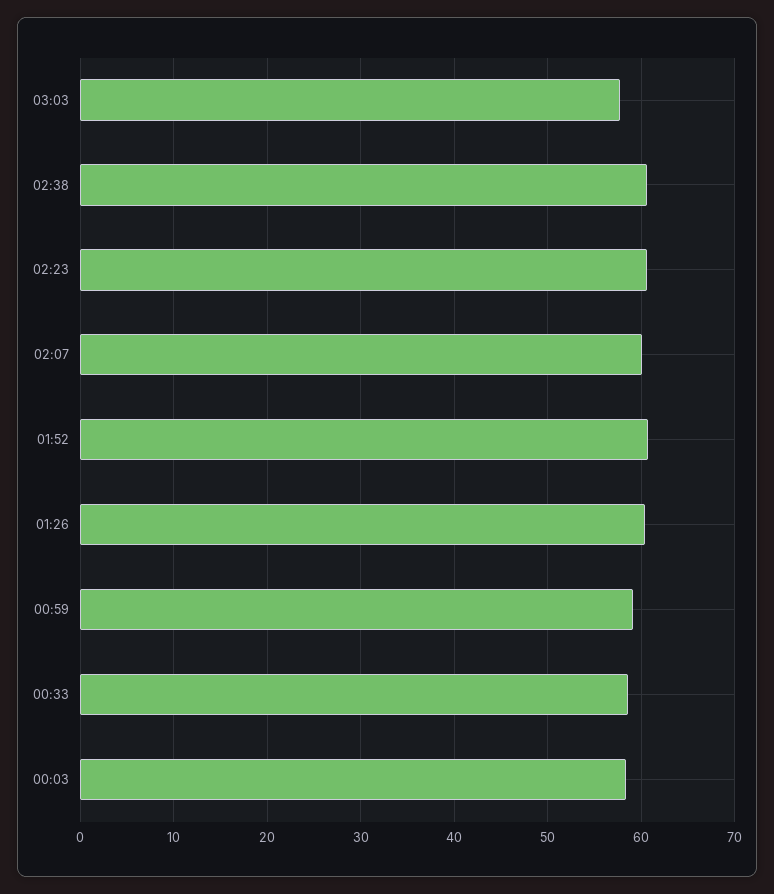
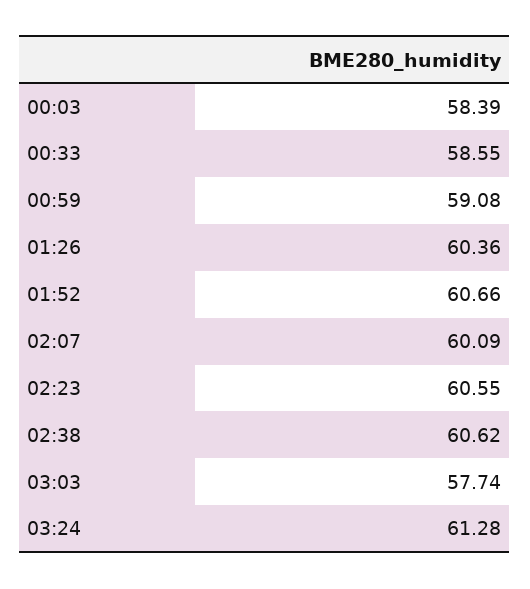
03:24: none -> 61.28

